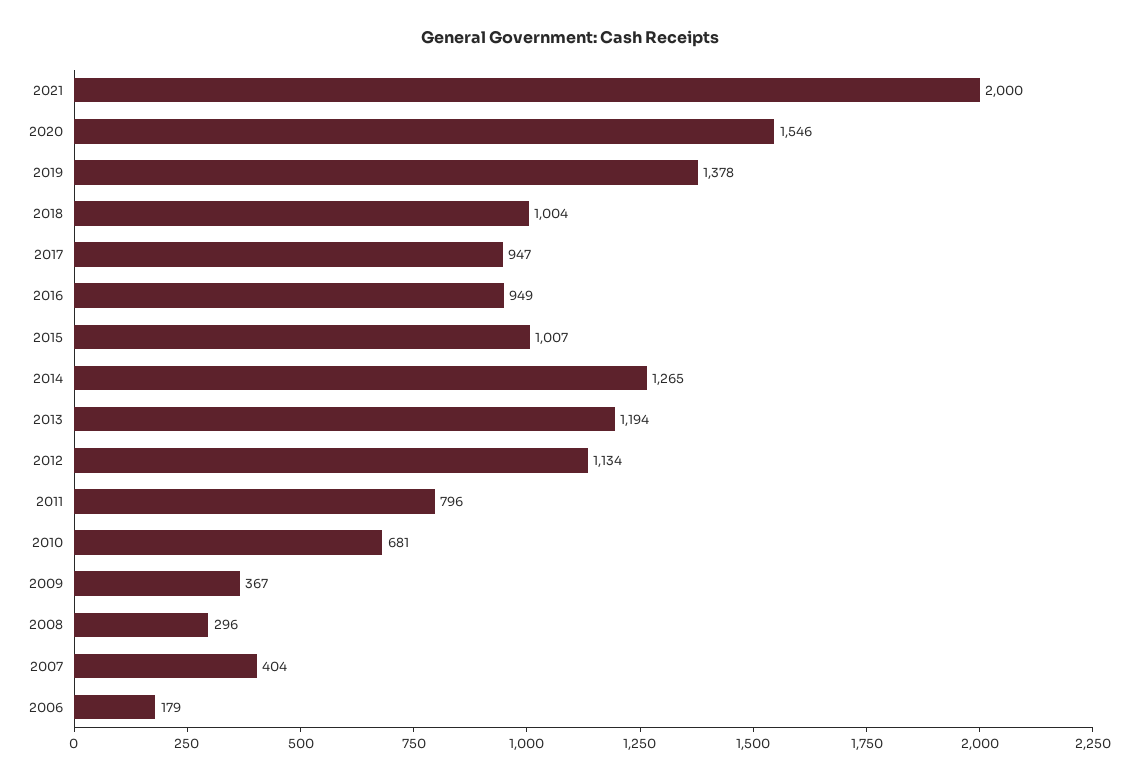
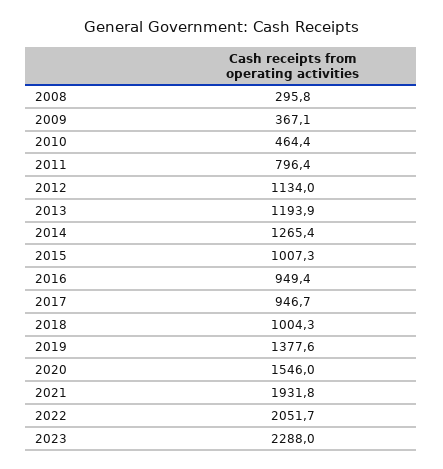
2021: 2000 -> 1931.8
2010: 681 -> 464.4
2007: 404 -> none
2006: 179 -> none
2022: none -> 2051.7
2023: none -> 2288

